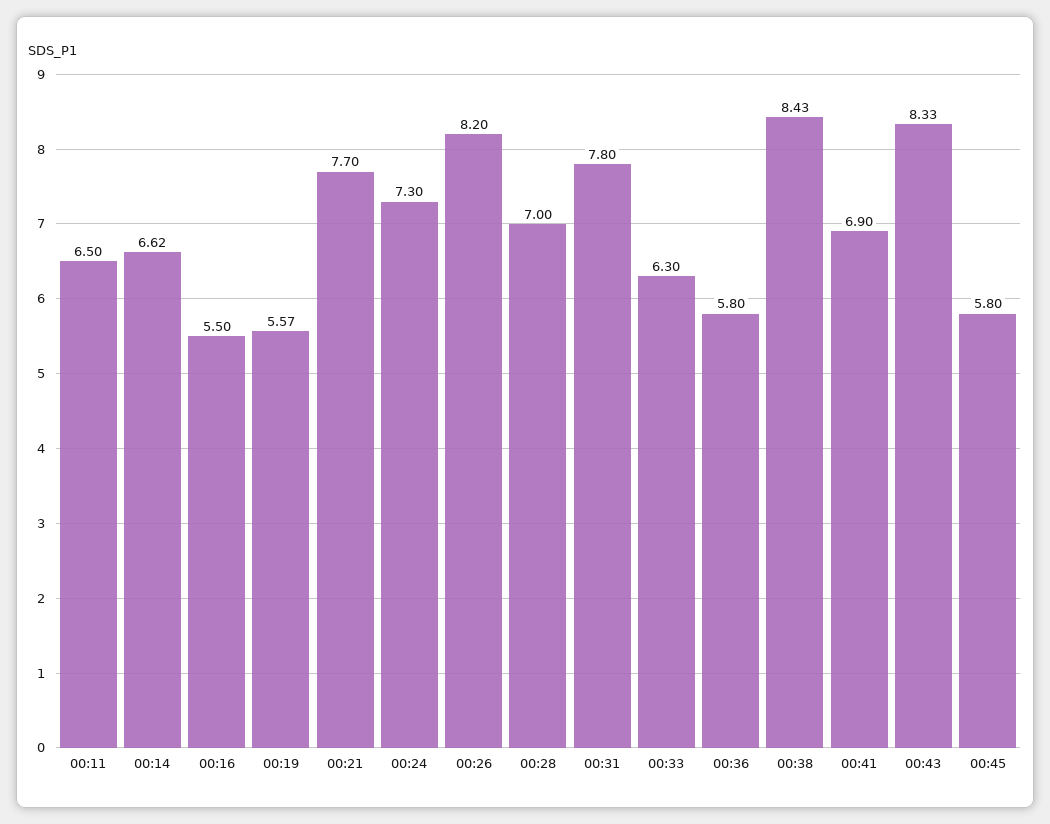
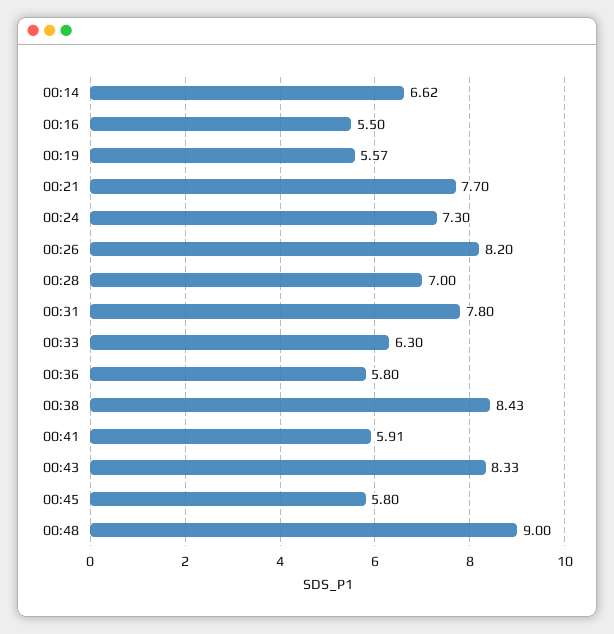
00:11: 6.5 -> none
00:41: 6.9 -> 5.91
00:48: none -> 9

